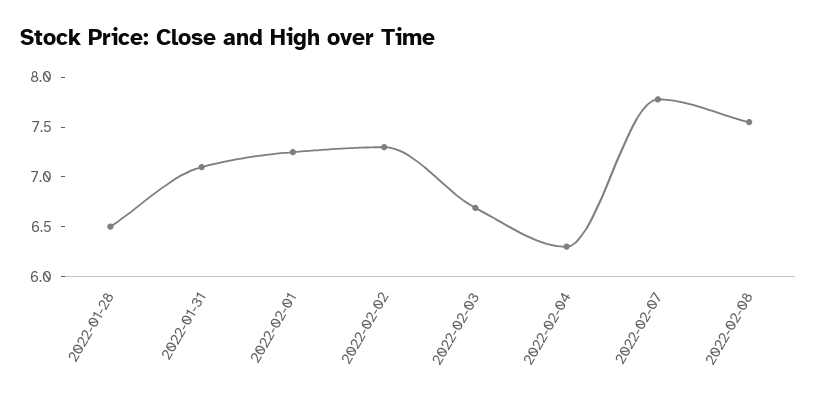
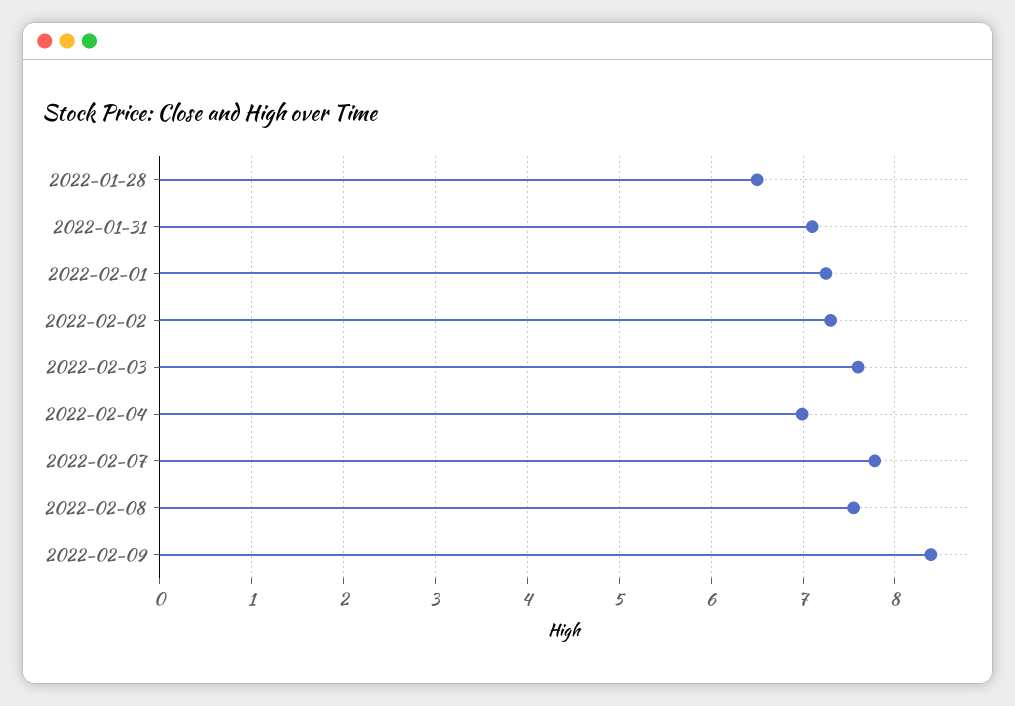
2022-02-03: 6.7 -> 7.6
2022-02-04: 6.3 -> 7
2022-02-09: none -> 8.4

